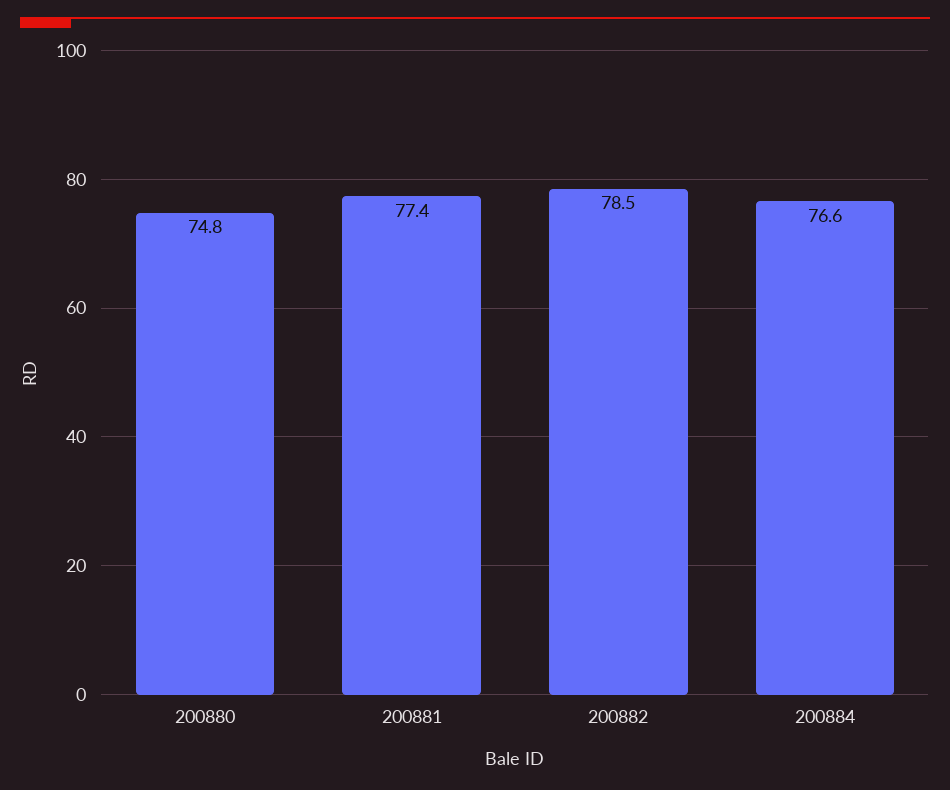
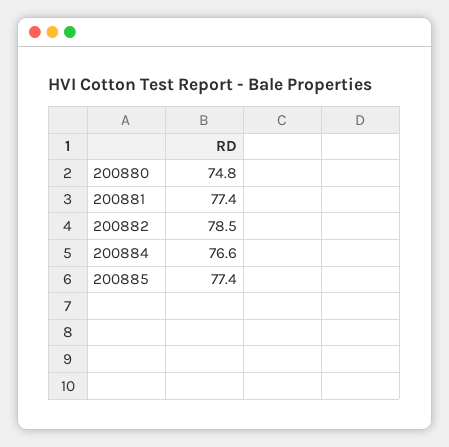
200885: none -> 77.4

